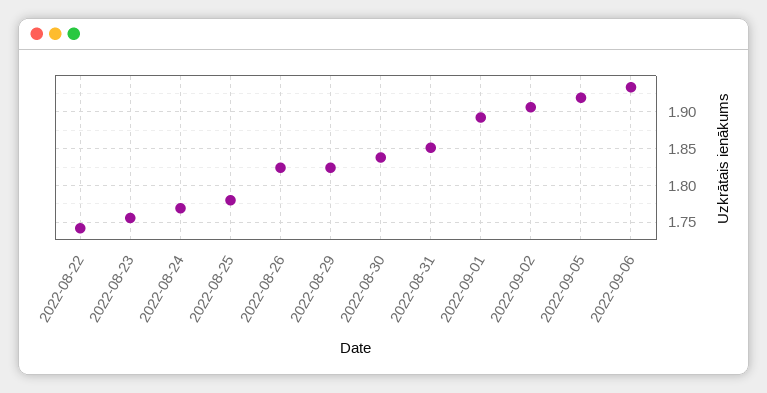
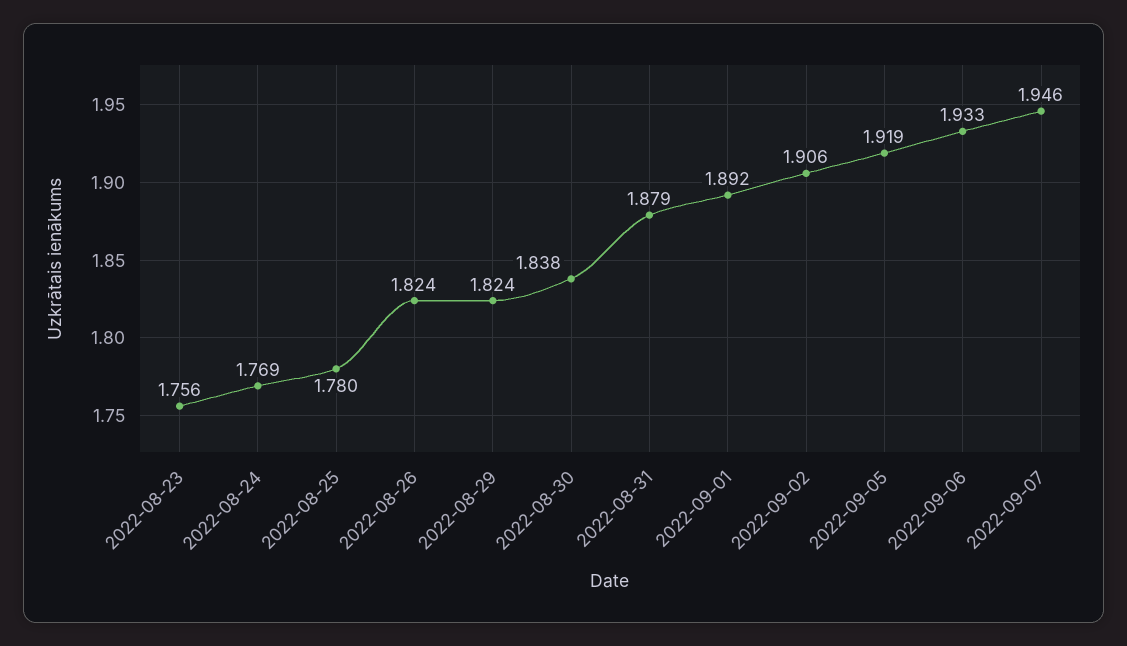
2022-08-22: 1.74 -> none
2022-08-31: 1.85 -> 1.879
2022-09-07: none -> 1.946

